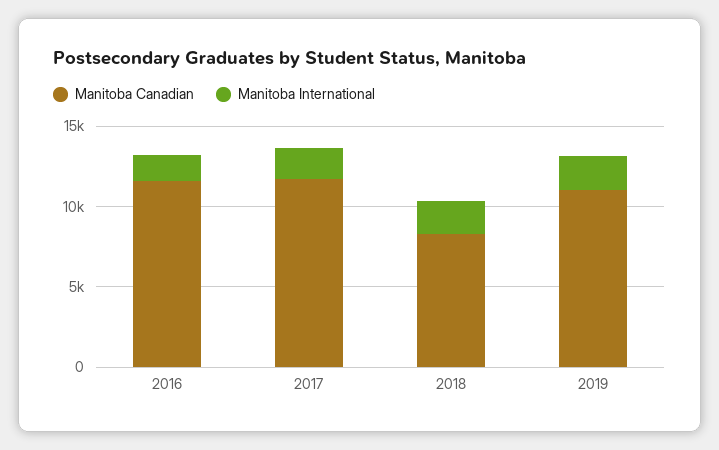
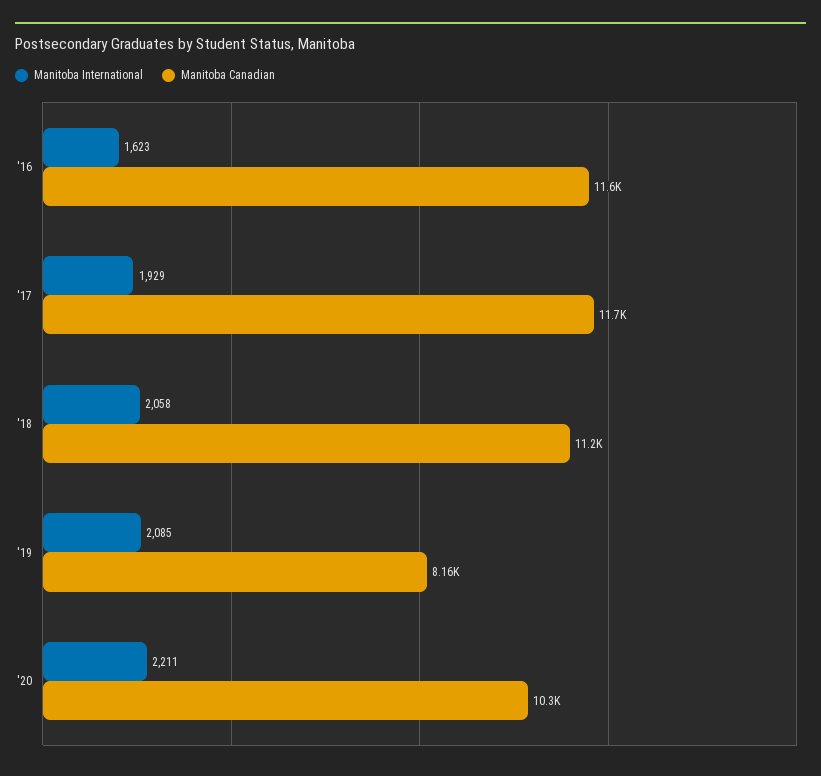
Manitoba Canadian, 2018: 8000 -> 11200
Manitoba Canadian, 2019: 11000 -> 8160
Manitoba International, '20: none -> 2211
Manitoba Canadian, '20: none -> 10300

